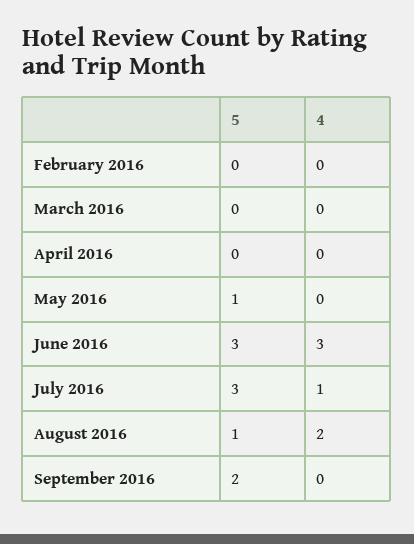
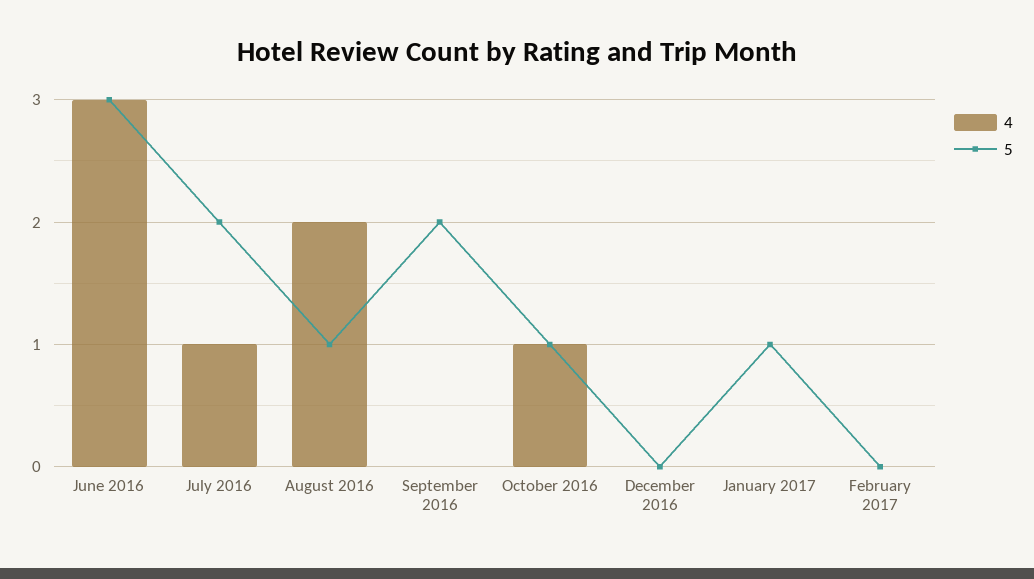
5, February 2016: 0 -> none
4, February 2016: 0 -> none
5, March 2016: 0 -> none
4, March 2016: 0 -> none
5, April 2016: 0 -> none
4, April 2016: 0 -> none
5, May 2016: 1 -> none
4, May 2016: 0 -> none
5, July 2016: 3 -> 2
4, October 2016: none -> 1
5, October 2016: none -> 1
4, December 2016: none -> 0
5, December 2016: none -> 0
4, January 2017: none -> 0
5, January 2017: none -> 1
4, February 2017: none -> 0
5, February 2017: none -> 0

